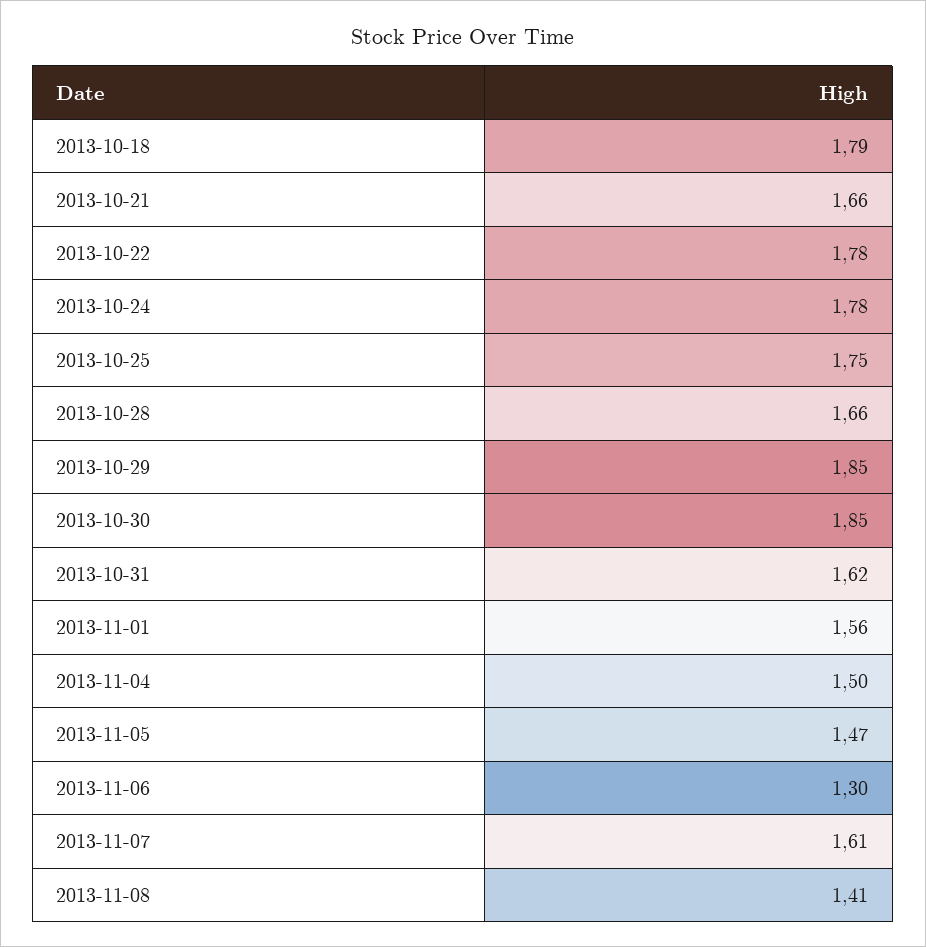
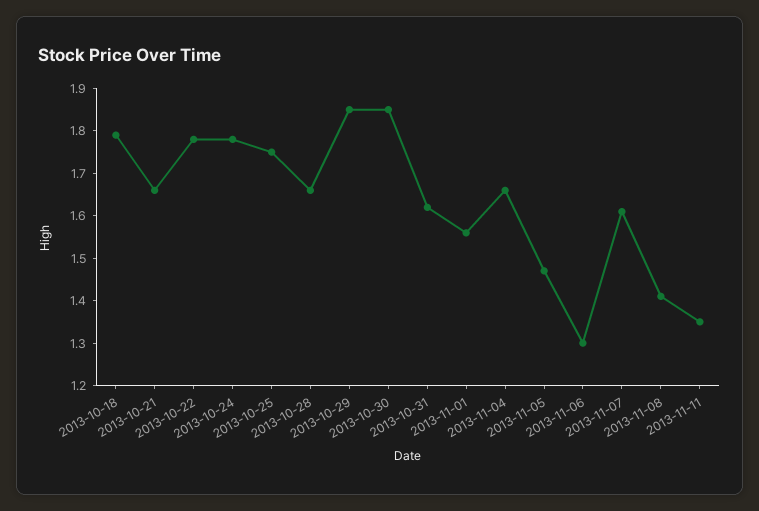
2013-11-04: 1.5 -> 1.65
2013-11-11: none -> 1.35

